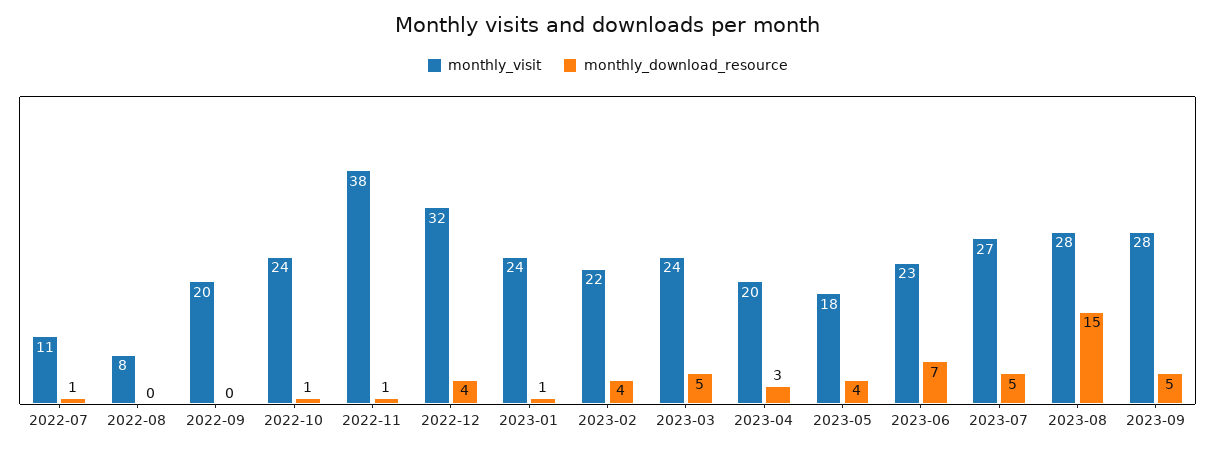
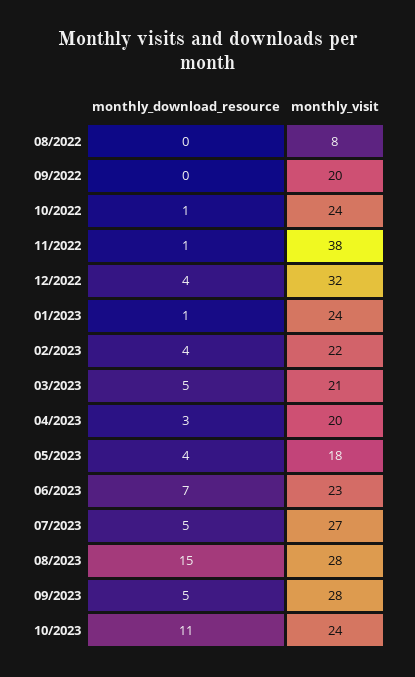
monthly_visit, 2022-07: 11 -> none
monthly_download_resource, 2022-07: 1 -> none
monthly_visit, 2023-03: 24 -> 21
monthly_download_resource, 10/2023: none -> 11
monthly_visit, 10/2023: none -> 24

